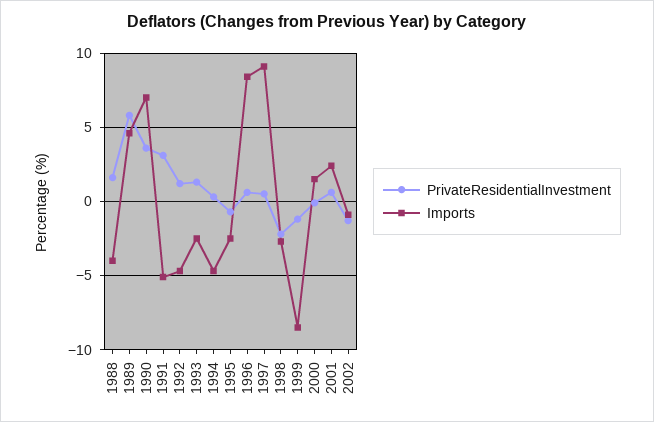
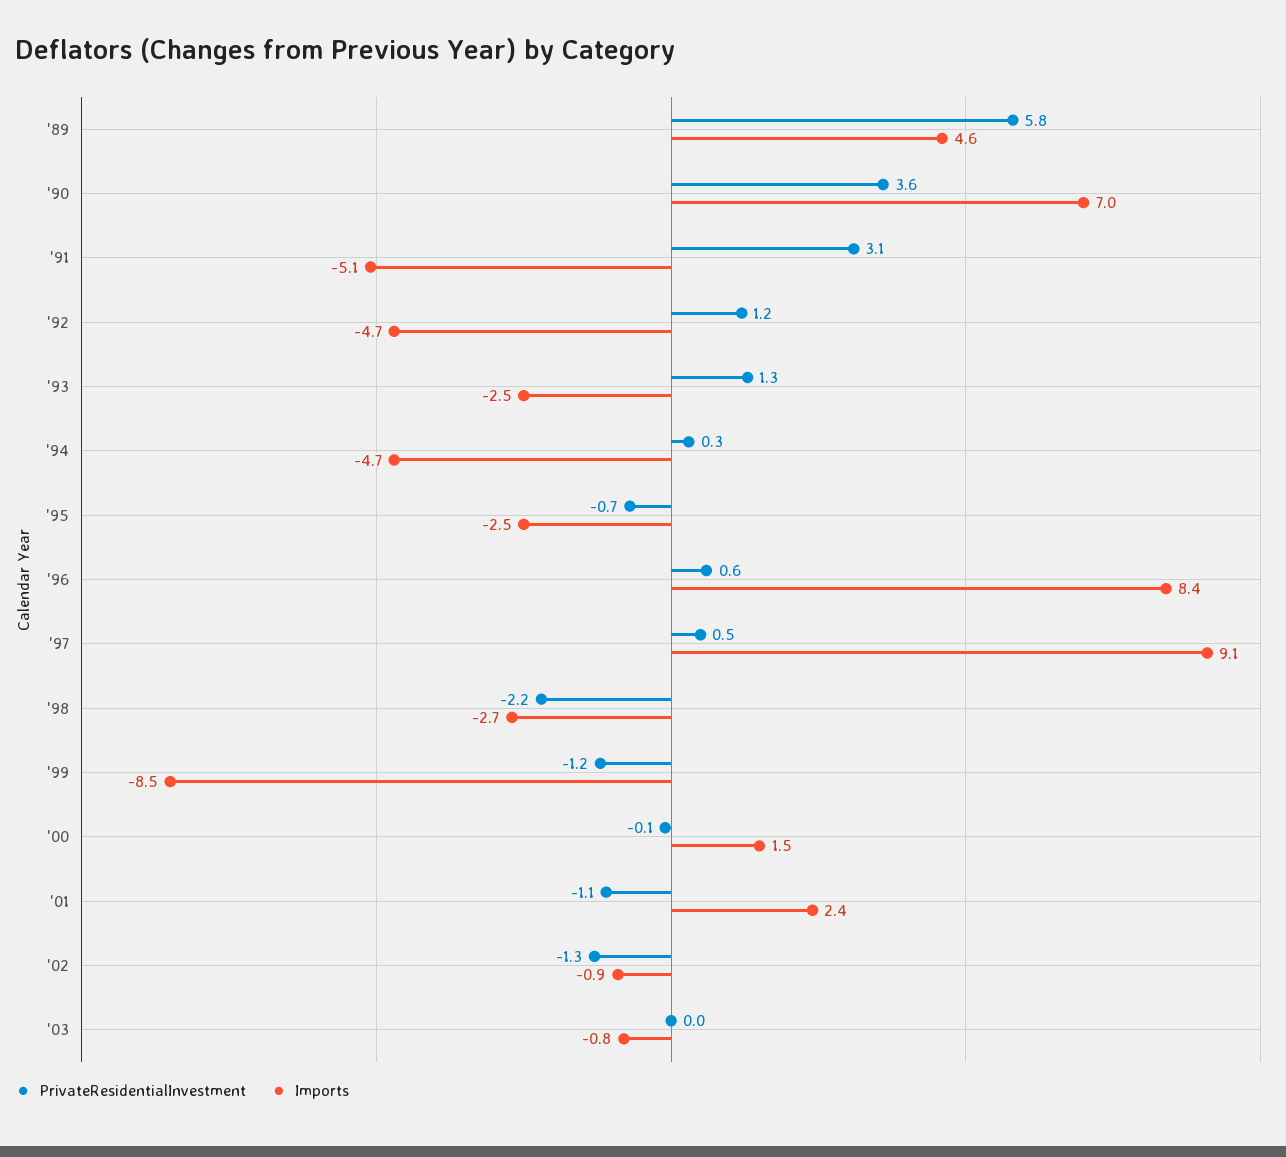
PrivateResidentialInvestment, 1988: 1.5 -> none
Imports, 1988: -4 -> none
PrivateResidentialInvestment, 2001: 0.5 -> -1.1
PrivateResidentialInvestment, '03: none -> 0
Imports, '03: none -> -0.8

